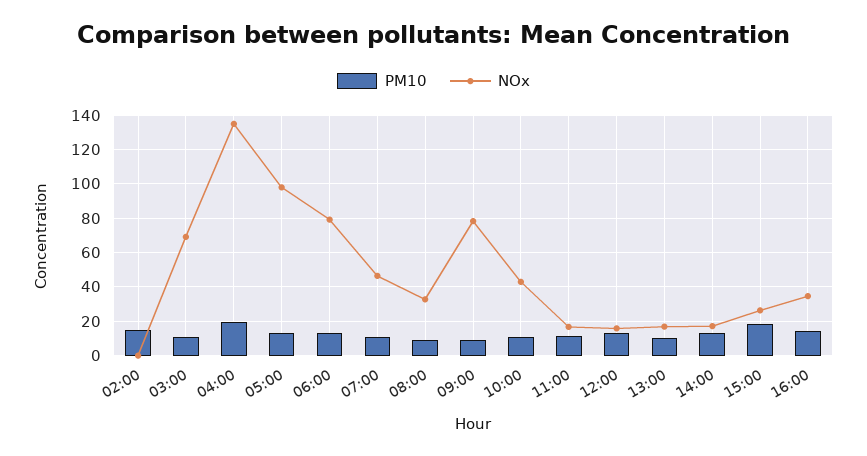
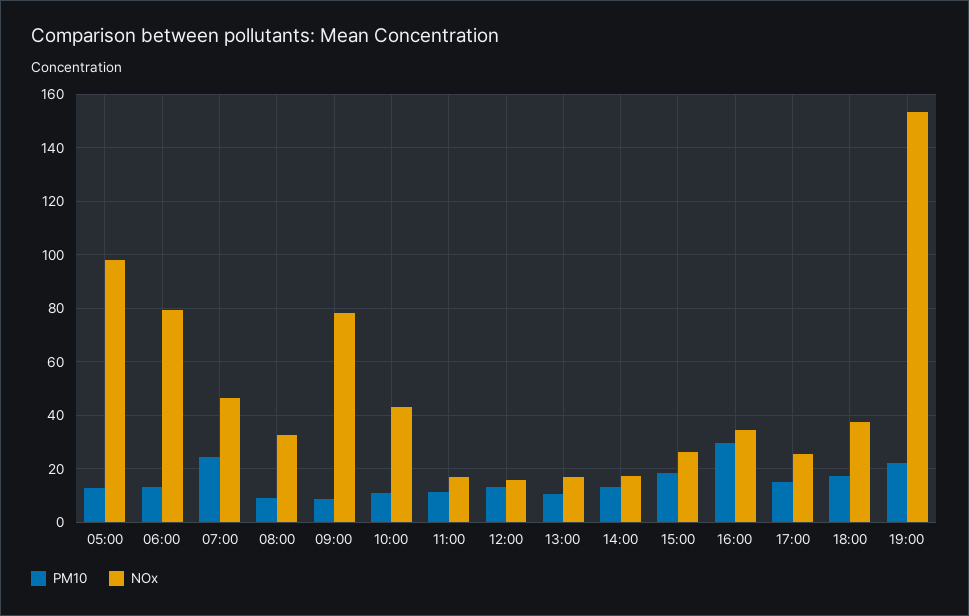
PM10, 02:00: 15 -> none
NOx, 02:00: 0 -> none
PM10, 03:00: 10 -> none
NOx, 03:00: 70 -> none
PM10, 04:00: 20 -> none
NOx, 04:00: 135 -> none
PM10, 07:00: 10 -> 25
PM10, 16:00: 15 -> 30
PM10, 17:00: none -> 15
NOx, 17:00: none -> 25
PM10, 18:00: none -> 17.5
NOx, 18:00: none -> 37.5
PM10, 19:00: none -> 22.5
NOx, 19:00: none -> 152.5

